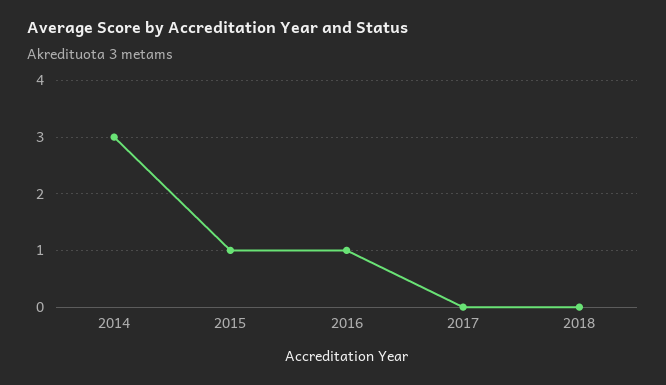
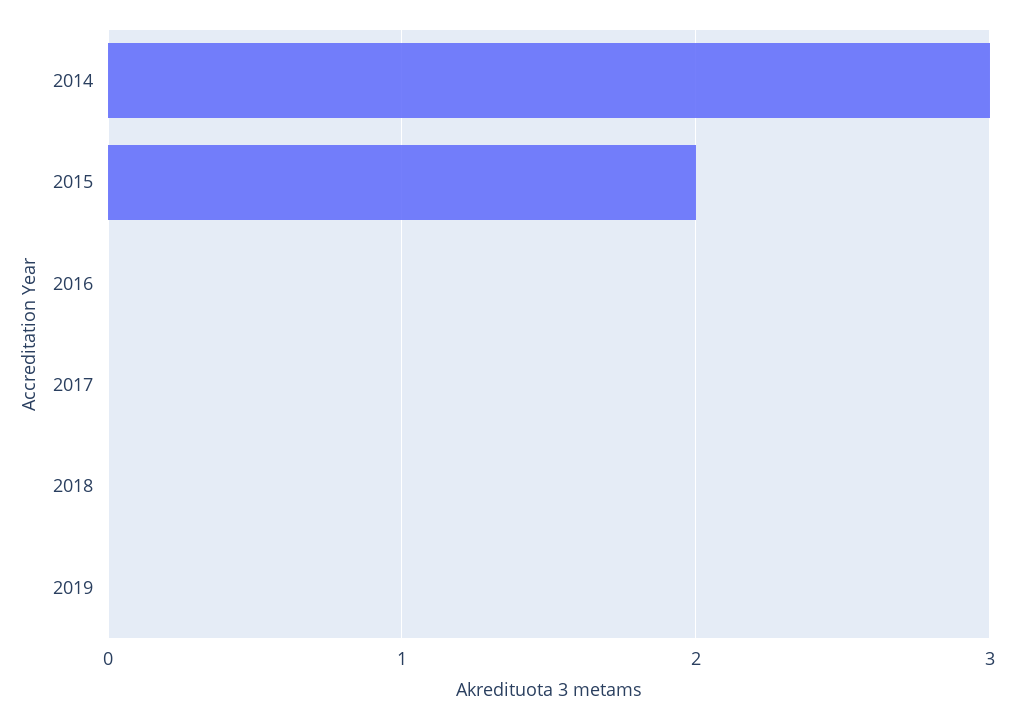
2015: 1 -> 2
2016: 1 -> 0
2019: none -> 0

